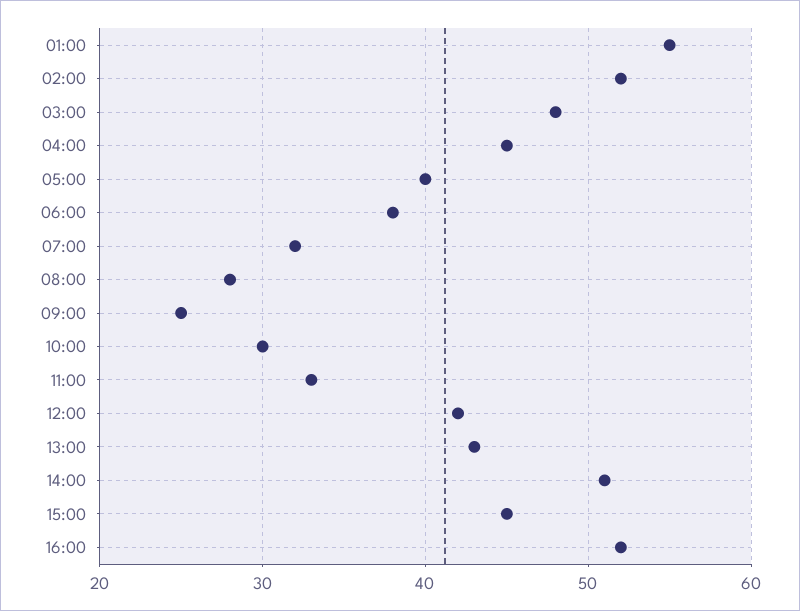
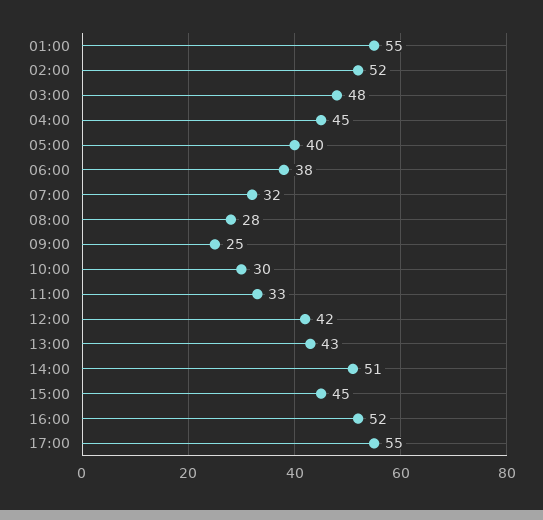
17:00: none -> 55

